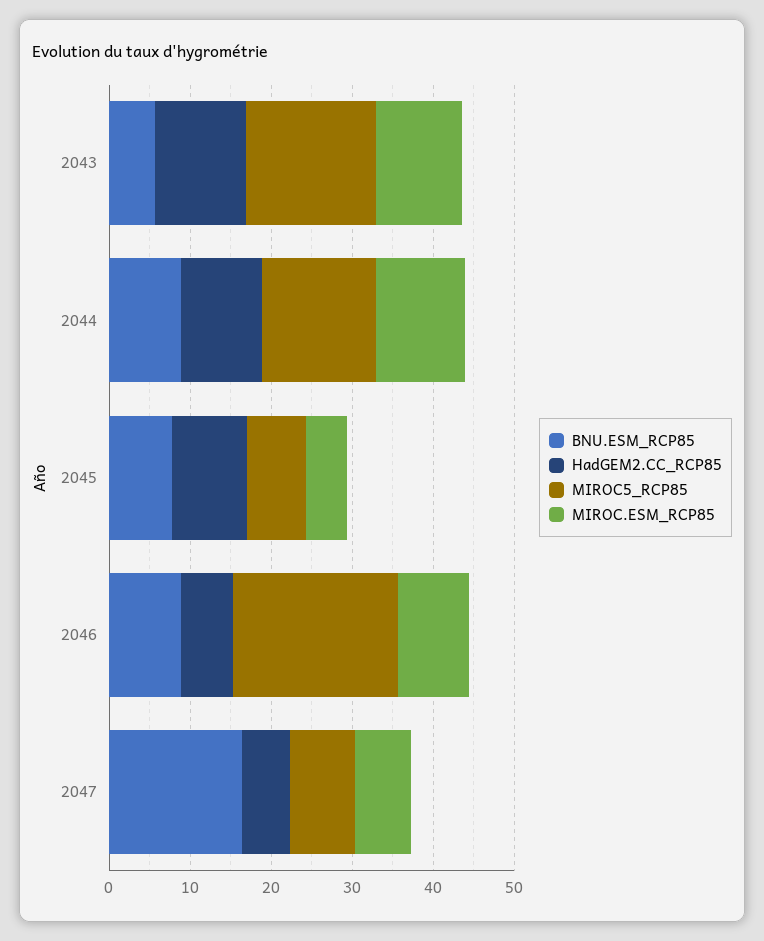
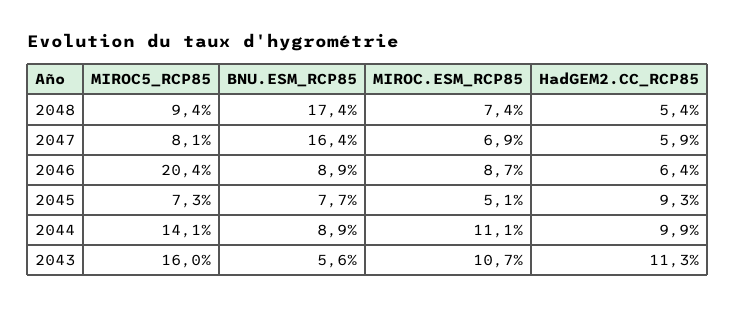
MIROC5_RCP85, 2048: none -> 9.4
BNU.ESM_RCP85, 2048: none -> 17.4
MIROC.ESM_RCP85, 2048: none -> 7.4
HadGEM2.CC_RCP85, 2048: none -> 5.4

